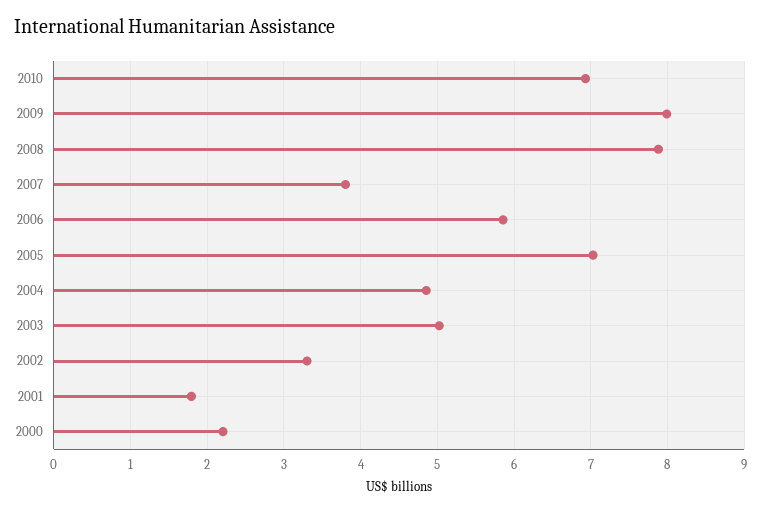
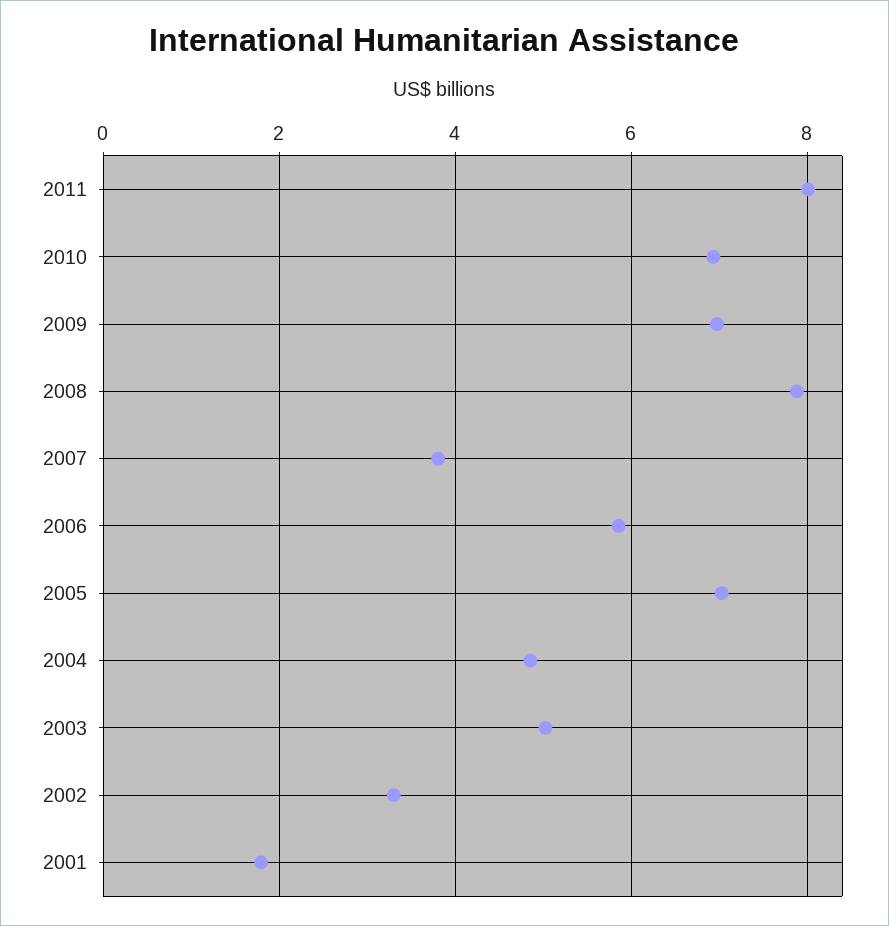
2009: 8 -> 7
2000: 2.2 -> none
2011: none -> 8

